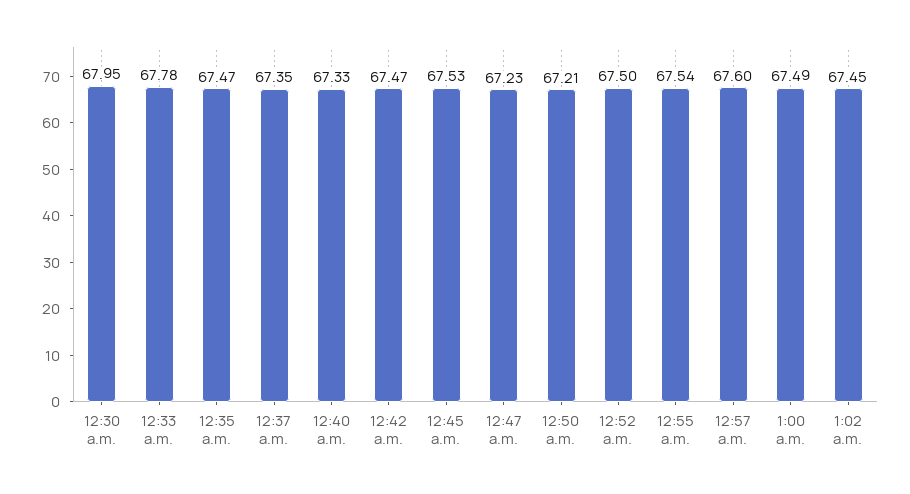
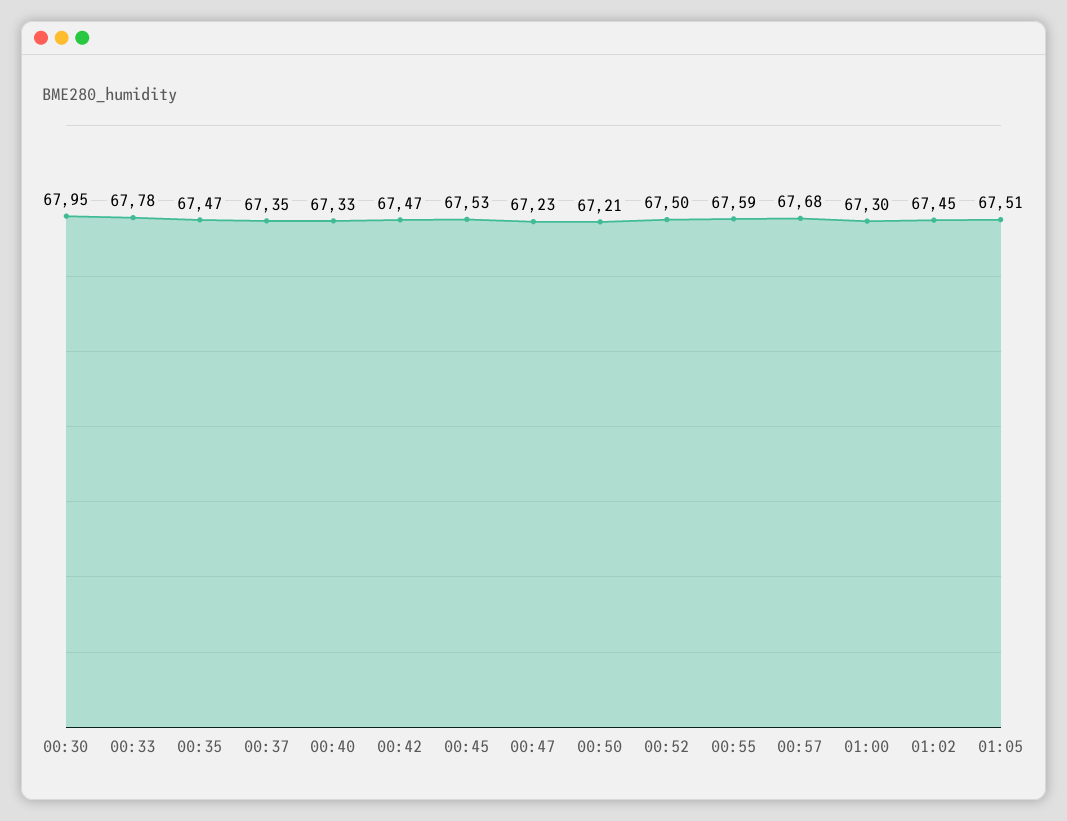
12:55 a.m.: 67.54 -> 67.59
12:57 a.m.: 67.6 -> 67.68
1:00 a.m.: 67.49 -> 67.3
01:05: none -> 67.51

